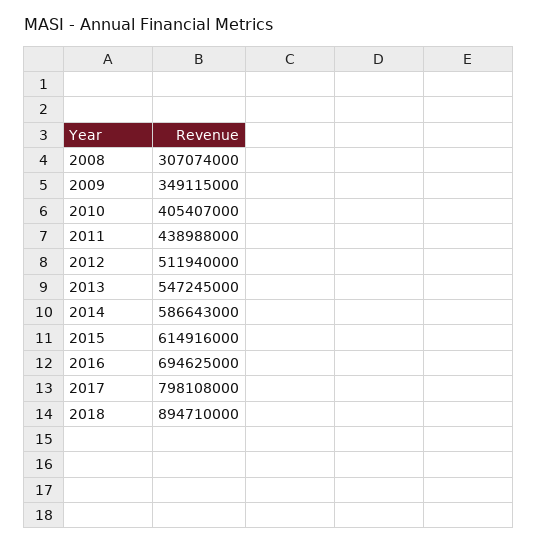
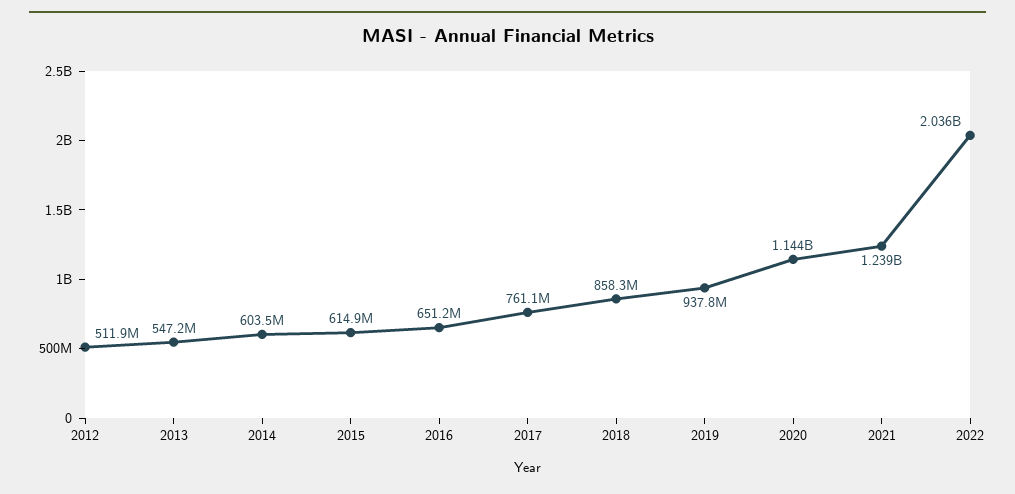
2008: 307074000 -> none
2009: 349115000 -> none
2010: 405407000 -> none
2011: 438988000 -> none
2014: 586643000 -> 603500000
2016: 694625000 -> 651200000
2017: 798108000 -> 761100000
2018: 894710000 -> 858300000
2019: none -> 937800000
2020: none -> 1144000000
2021: none -> 1239000000
2022: none -> 2036000000

